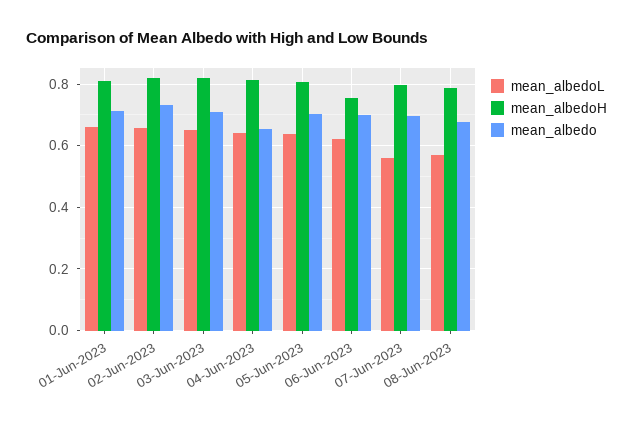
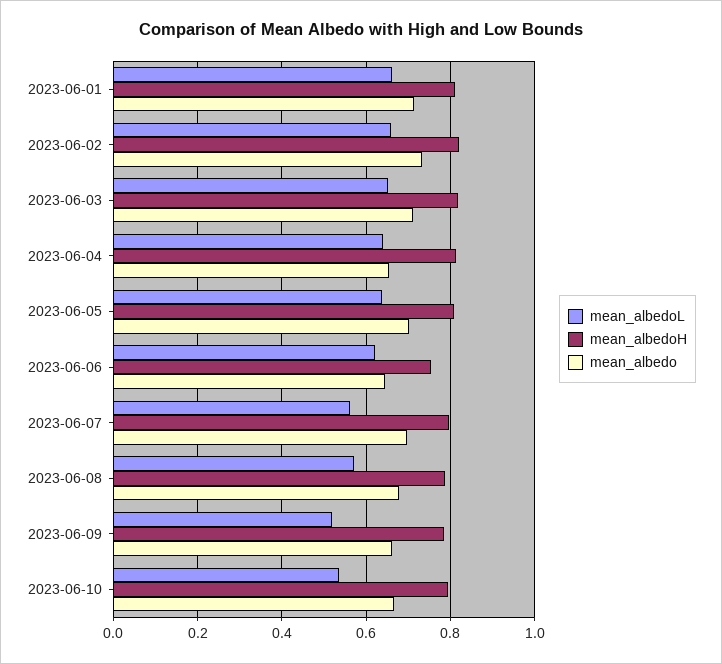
mean_albedo, 06-Jun-2023: 0.7 -> 0.64
mean_albedoL, 2023-06-09: none -> 0.52
mean_albedoH, 2023-06-09: none -> 0.78
mean_albedo, 2023-06-09: none -> 0.66
mean_albedoL, 2023-06-10: none -> 0.54
mean_albedoH, 2023-06-10: none -> 0.8
mean_albedo, 2023-06-10: none -> 0.66

